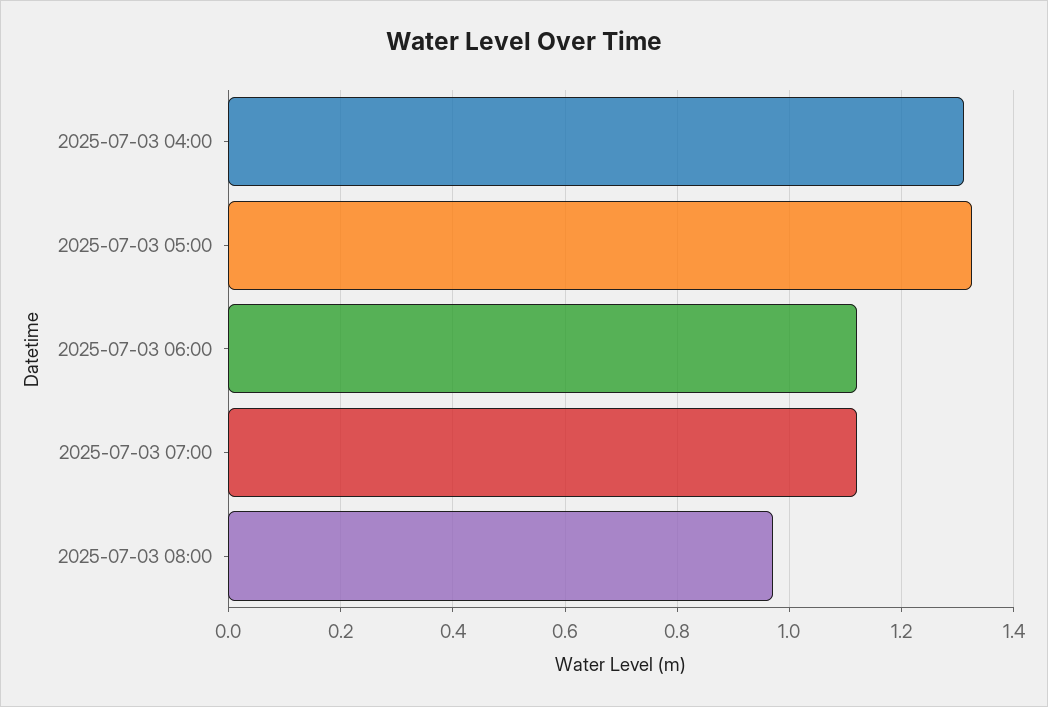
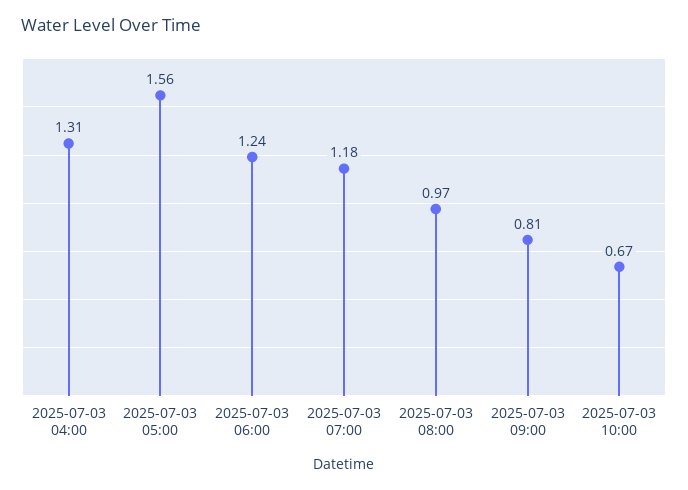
2025-07-03 05:00: 1.32 -> 1.56
2025-07-03 06:00: 1.12 -> 1.24
2025-07-03 07:00: 1.12 -> 1.18
2025-07-03 09:00: none -> 0.81
2025-07-03 10:00: none -> 0.67

